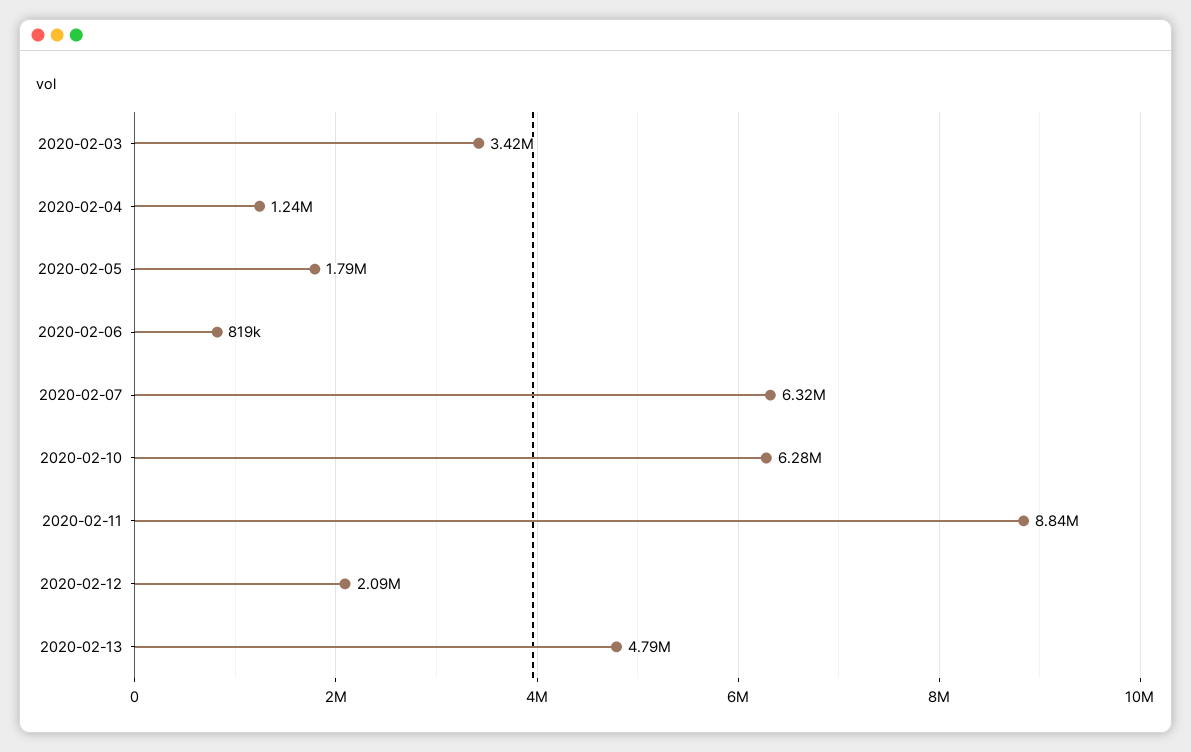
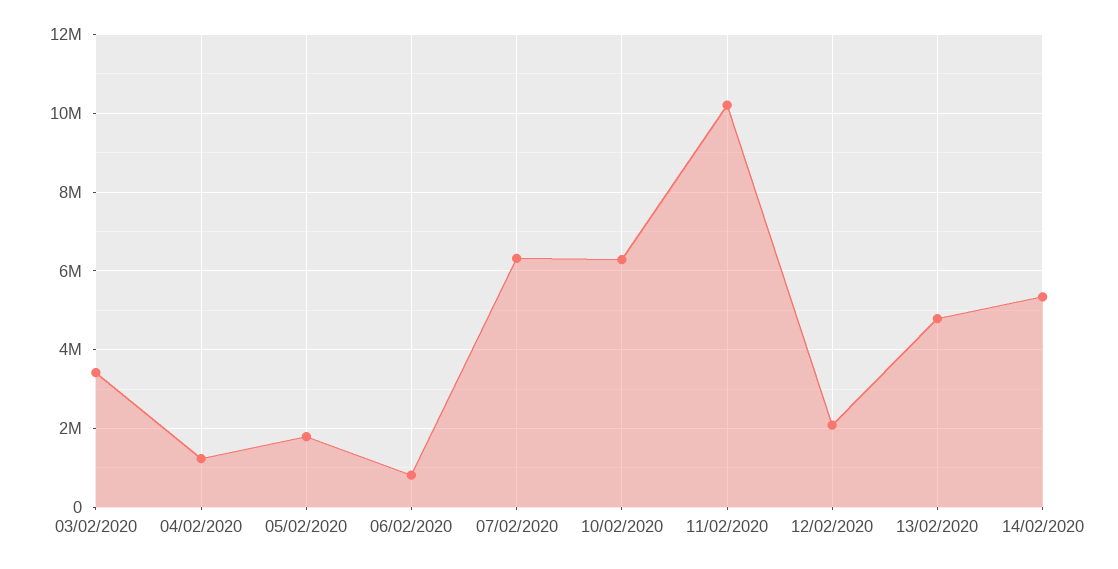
2020-02-11: 8840000 -> 10200000
14/02/2020: none -> 5400000

